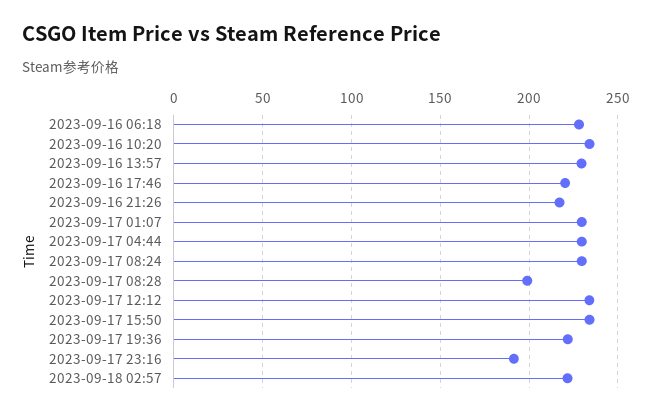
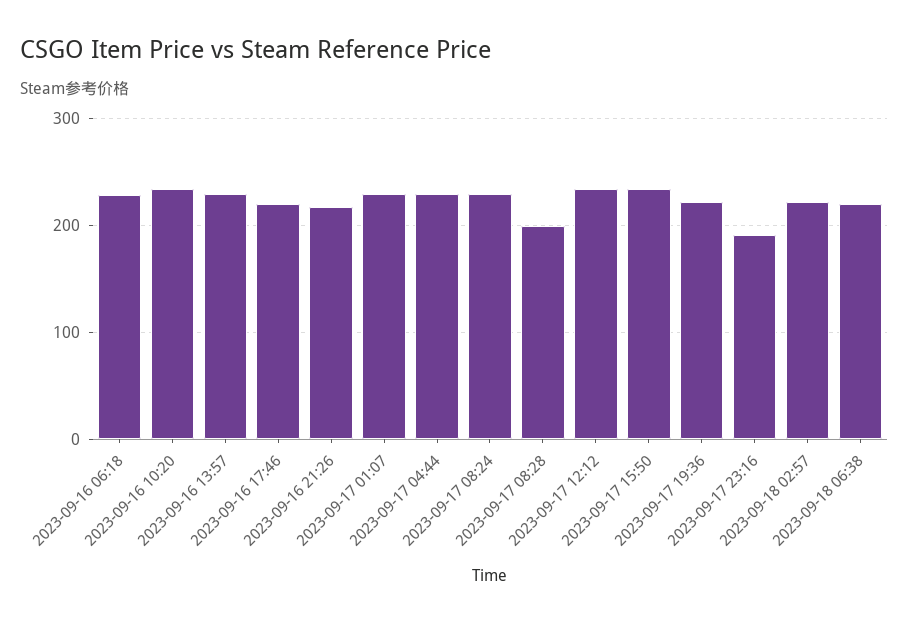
2023-09-18 06:38: none -> 220

